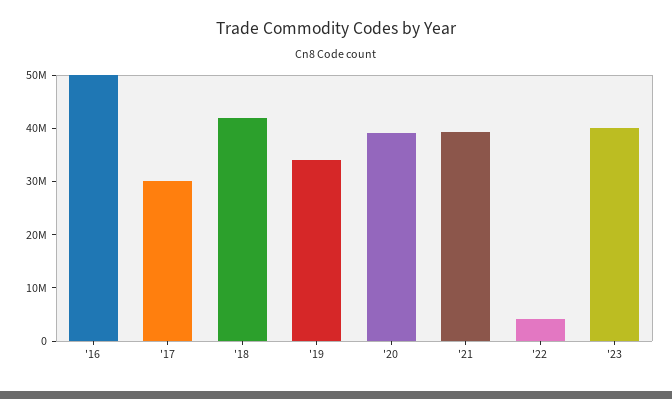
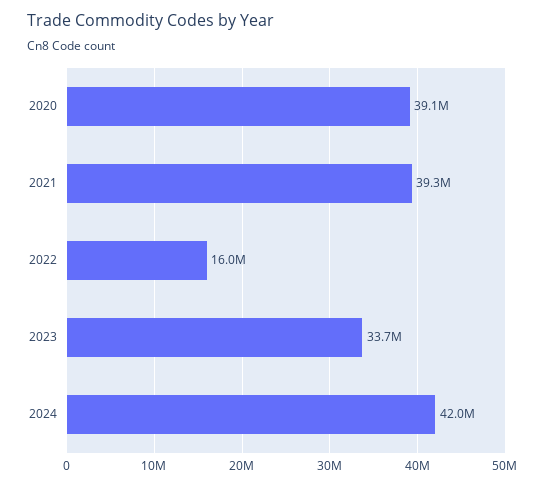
'16: 50000000 -> none
'17: 30000000 -> none
'18: 42000000 -> none
'19: 34000000 -> none
'22: 4000000 -> 16000000
'23: 40000000 -> 33700000
2024: none -> 42000000

